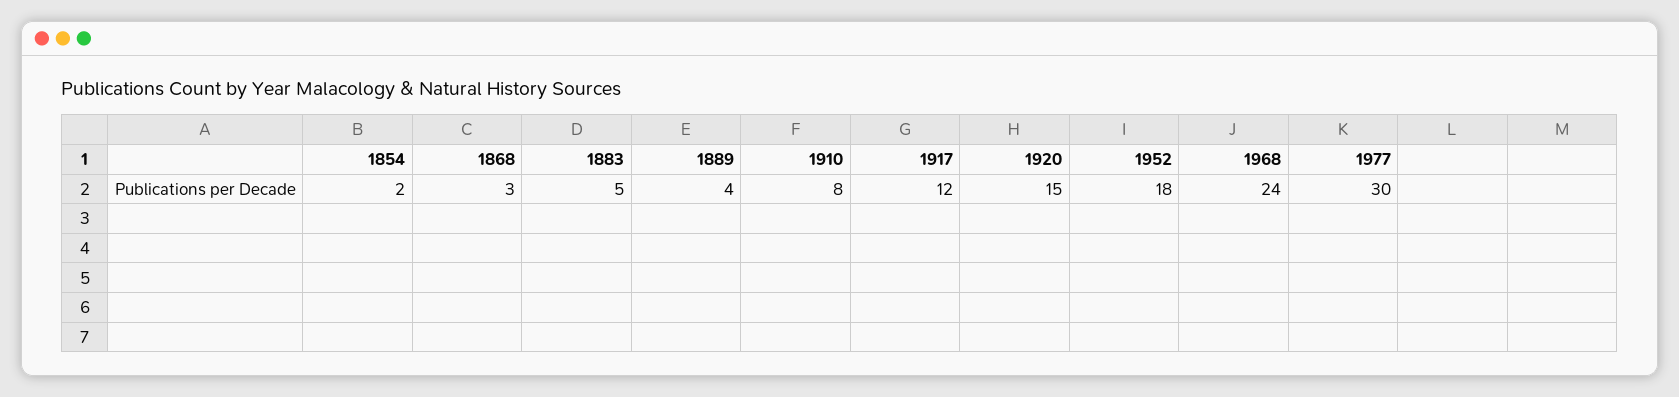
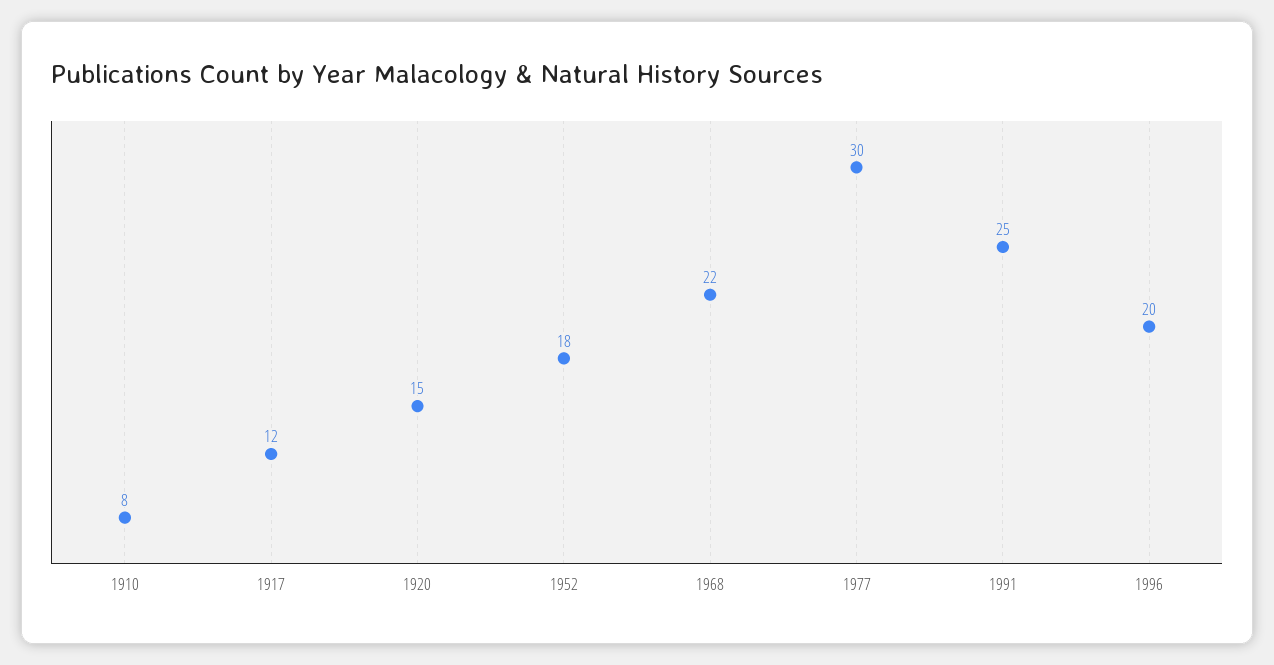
1854: 2 -> none
1868: 3 -> none
1883: 5 -> none
1889: 4 -> none
1968: 24 -> 22
1991: none -> 25
1996: none -> 20

